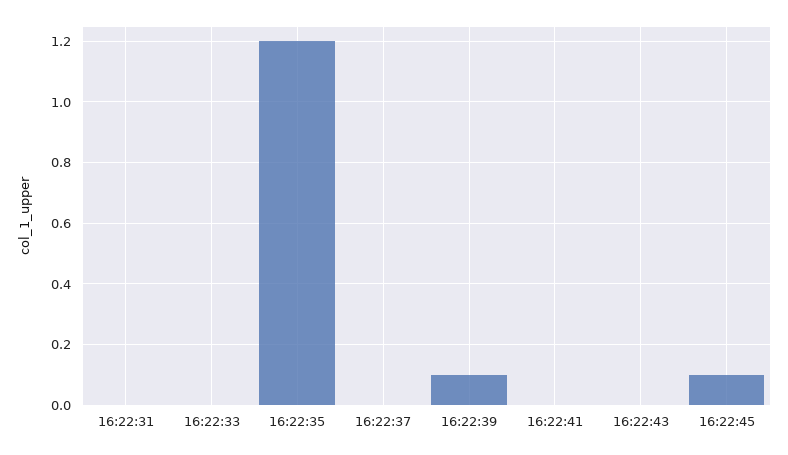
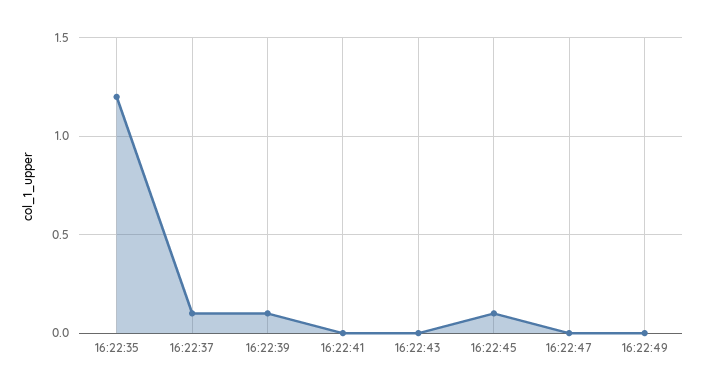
16:22:31: 0 -> none
16:22:33: 0 -> none
16:22:37: 0 -> 0.1
16:22:47: none -> 0
16:22:49: none -> 0

